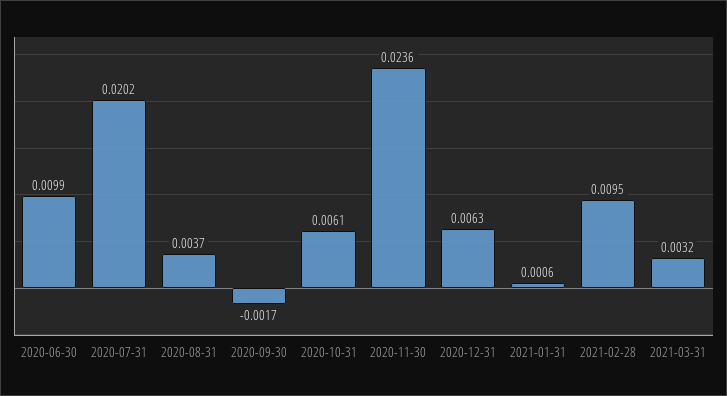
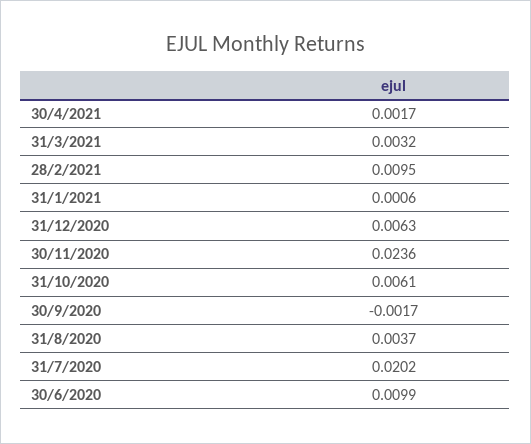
30/4/2021: none -> 0.0017

